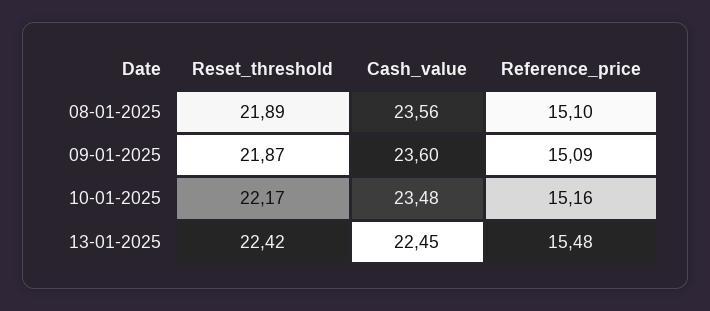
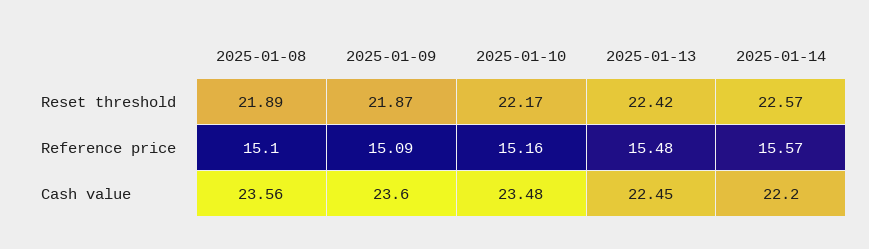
Reset_threshold, 2025-01-14: none -> 22.57
Reference_price, 2025-01-14: none -> 15.57
Cash_value, 2025-01-14: none -> 22.2

